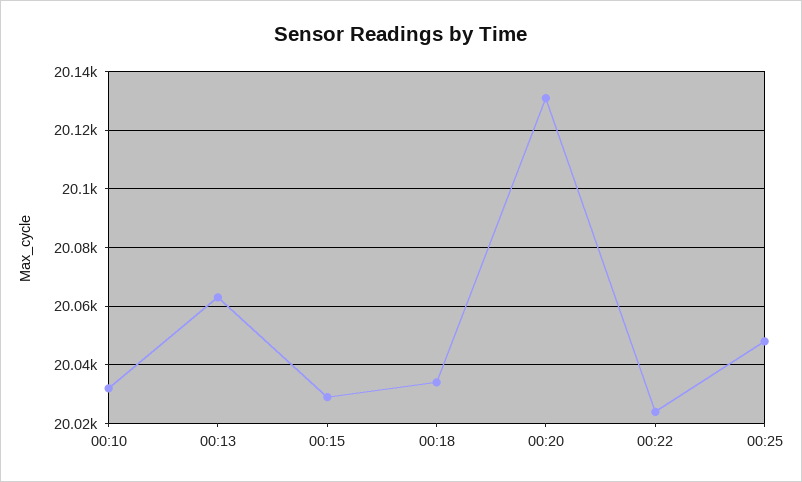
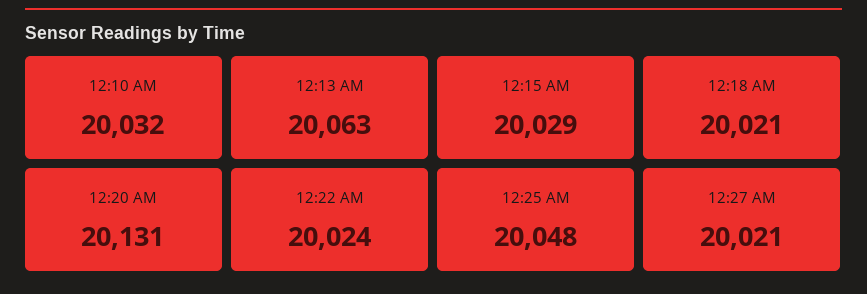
00:18: 20035 -> 20021
12:27 AM: none -> 20021

